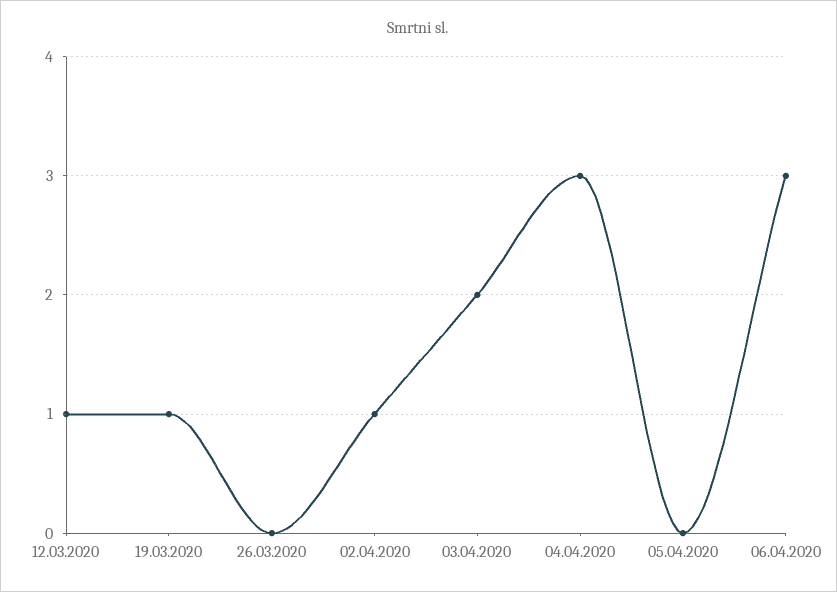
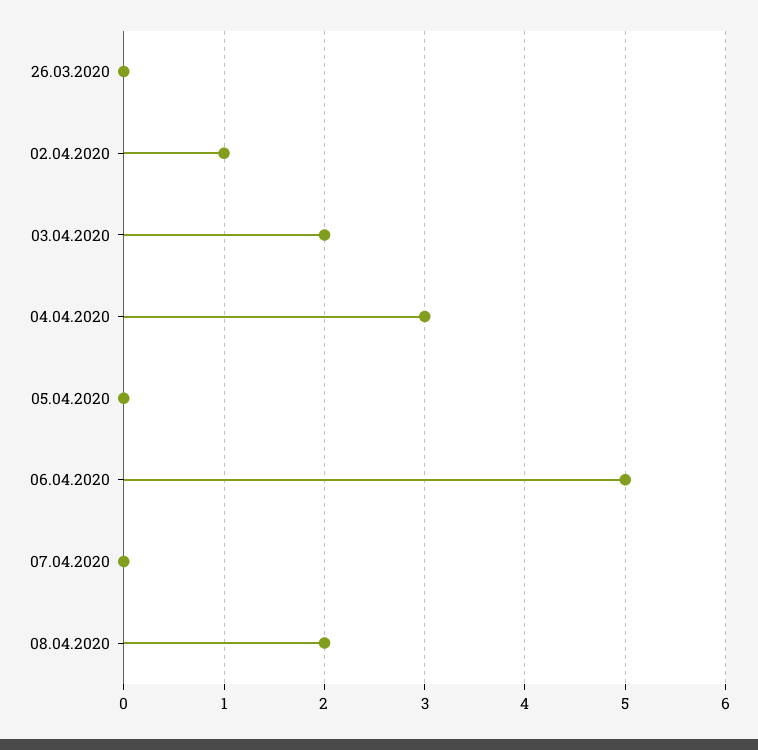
12.03.2020: 1 -> none
19.03.2020: 1 -> none
06.04.2020: 3 -> 5
07.04.2020: none -> 0
08.04.2020: none -> 2

